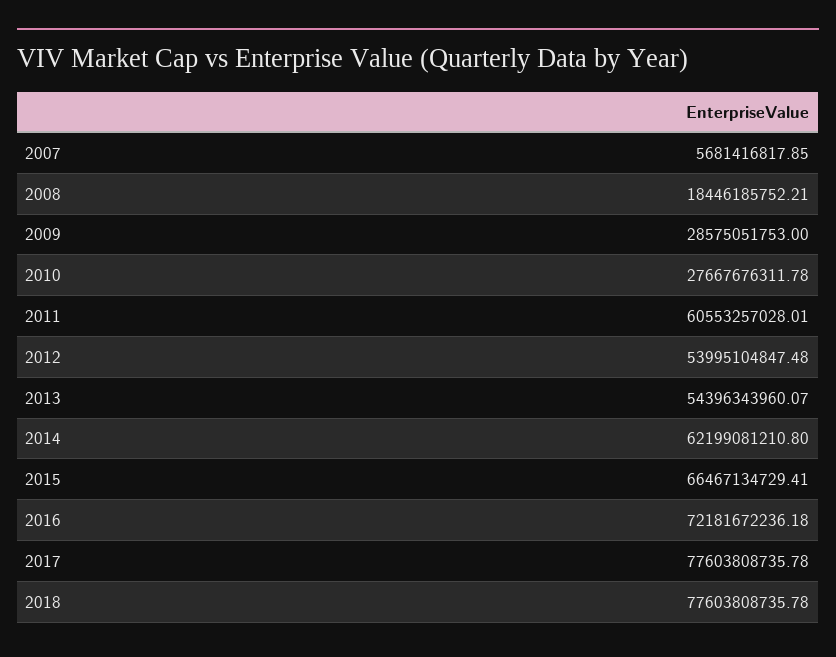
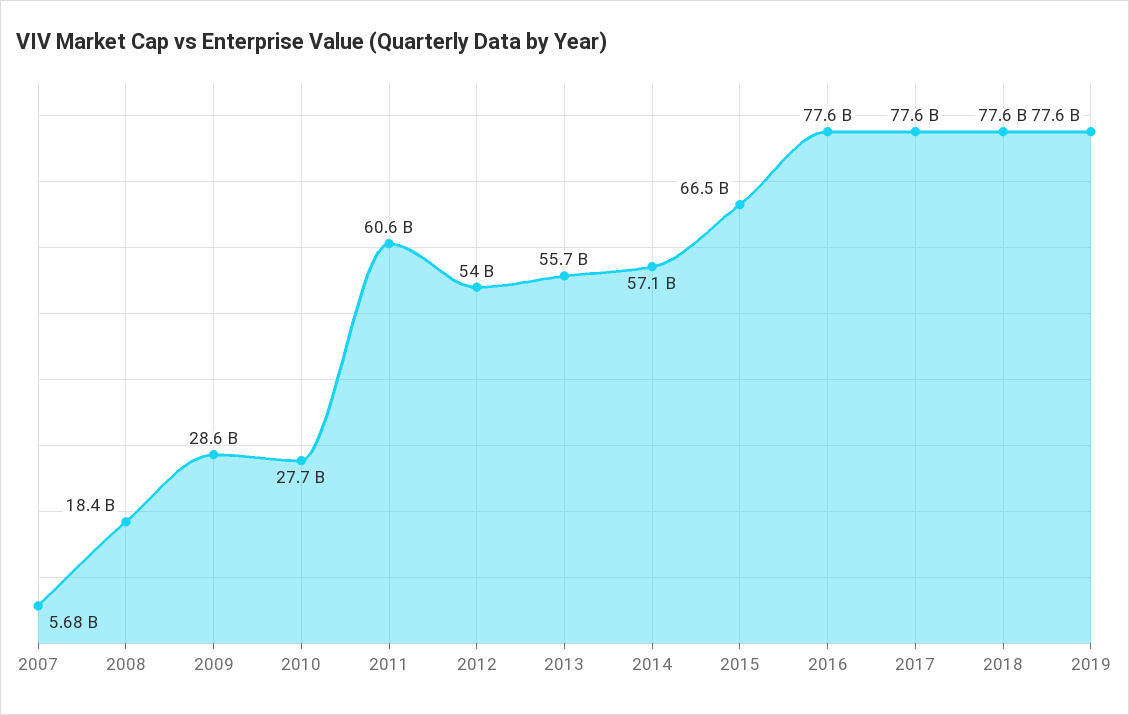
2013: 54396343960.07 -> 55700000000
2014: 62199081210.8 -> 57100000000
2016: 72181672236.18 -> 77600000000
2019: none -> 77600000000

